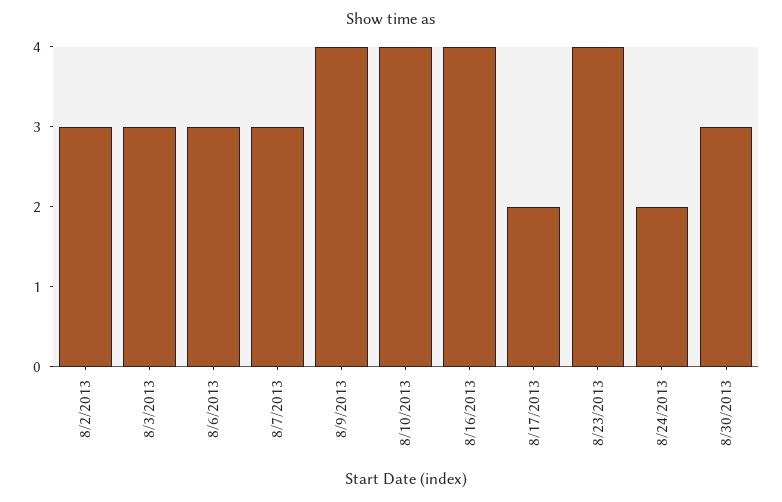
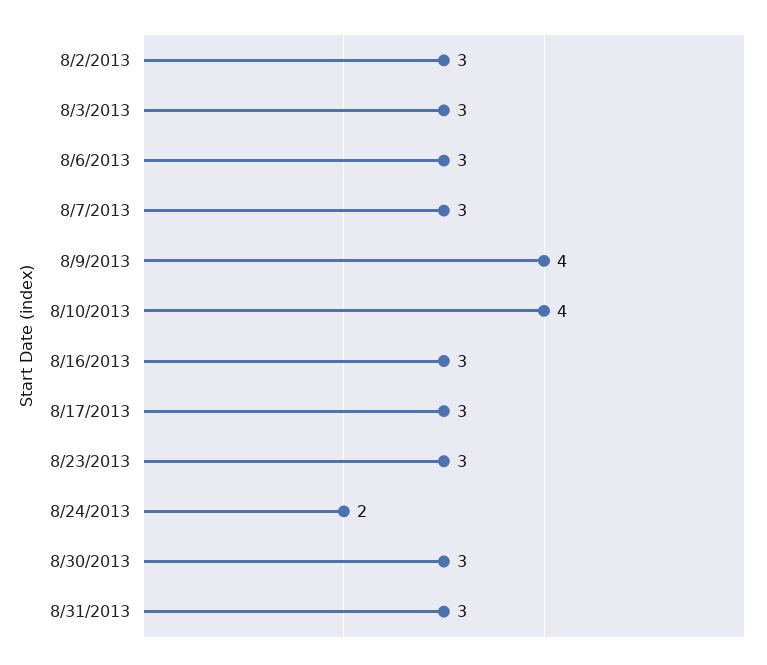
8/16/2013: 4 -> 3
8/17/2013: 2 -> 3
8/23/2013: 4 -> 3
8/31/2013: none -> 3

